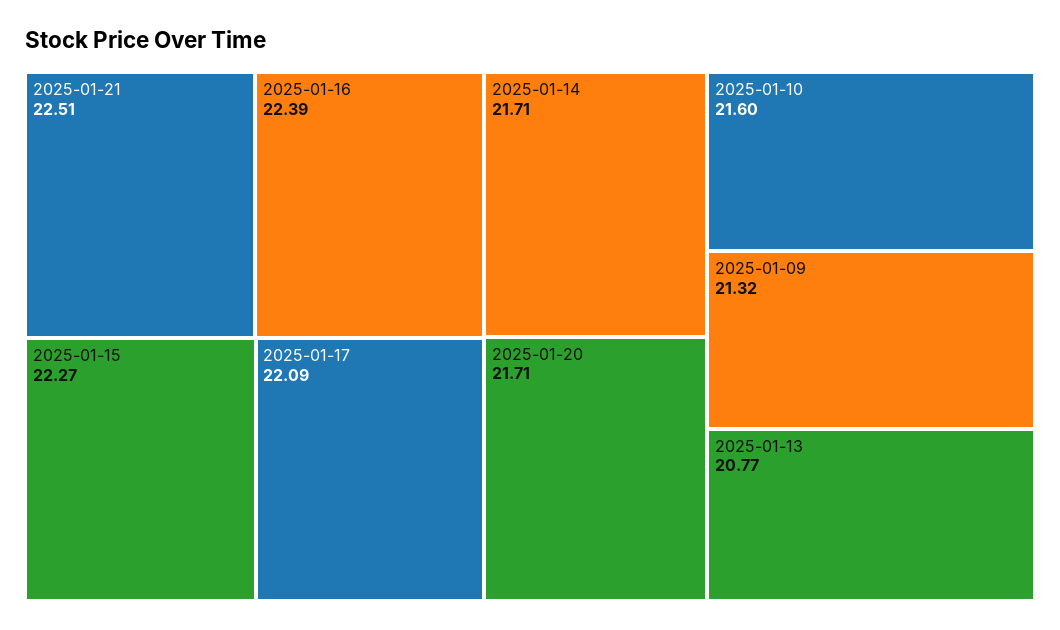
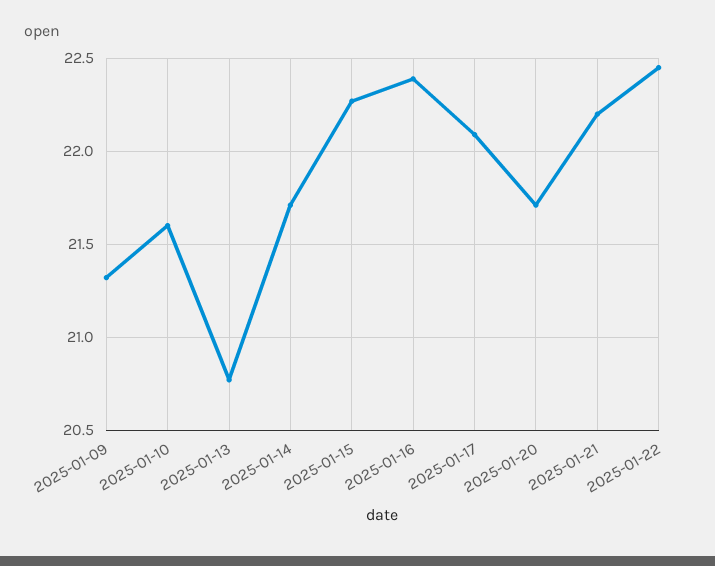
2025-01-21: 22.51 -> 22.2
2025-01-22: none -> 22.45

